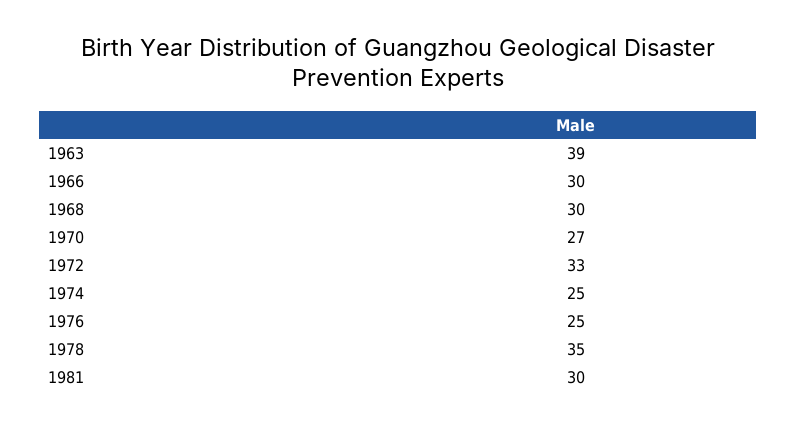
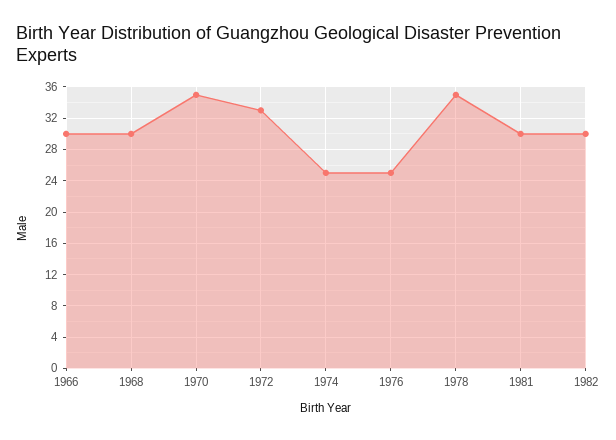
1963: 39 -> none
1970: 27 -> 35
1982: none -> 30

